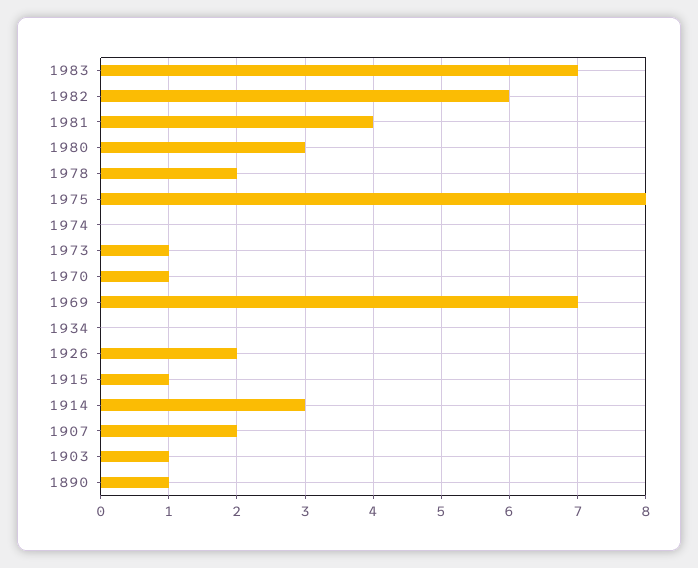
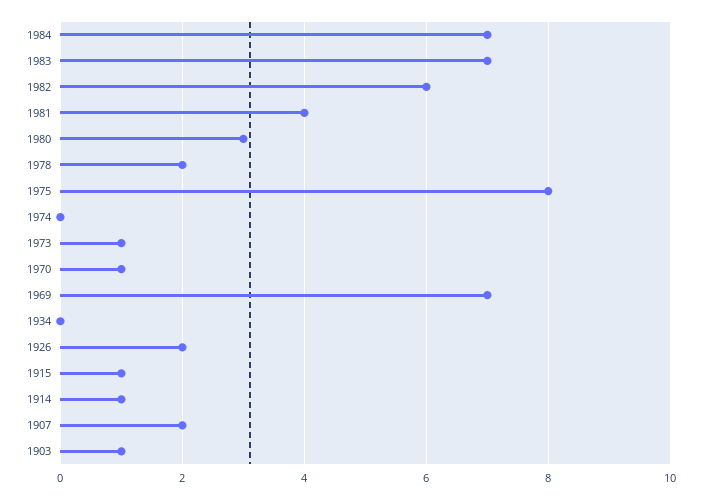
1914: 3 -> 1
1890: 1 -> none
1984: none -> 7

